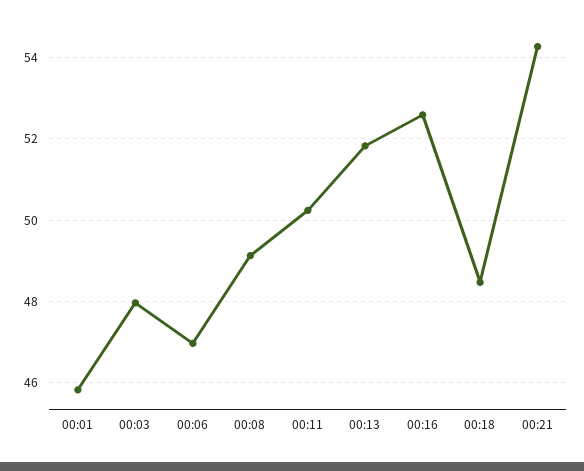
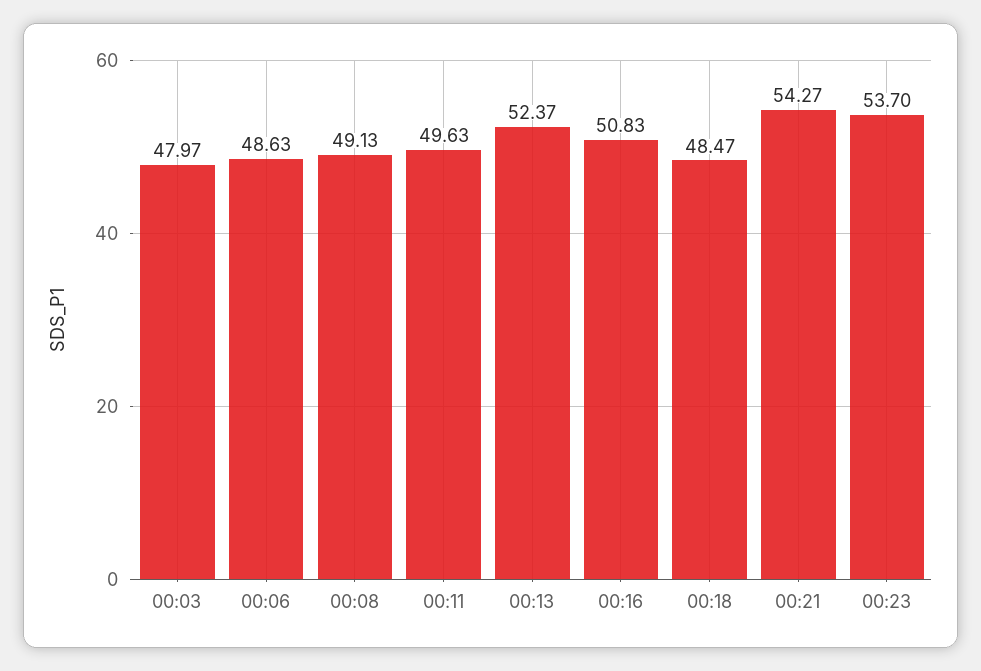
00:01: 45.8 -> none
00:06: 47 -> 48.63
00:11: 50.2 -> 49.63
00:13: 51.8 -> 52.37
00:16: 52.6 -> 50.83
00:23: none -> 53.7

